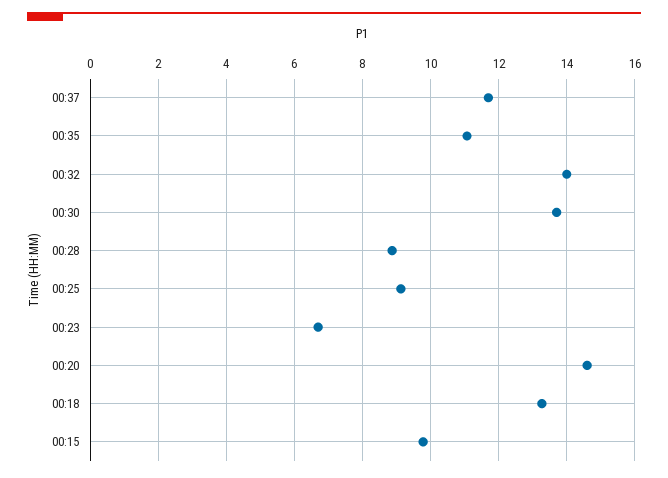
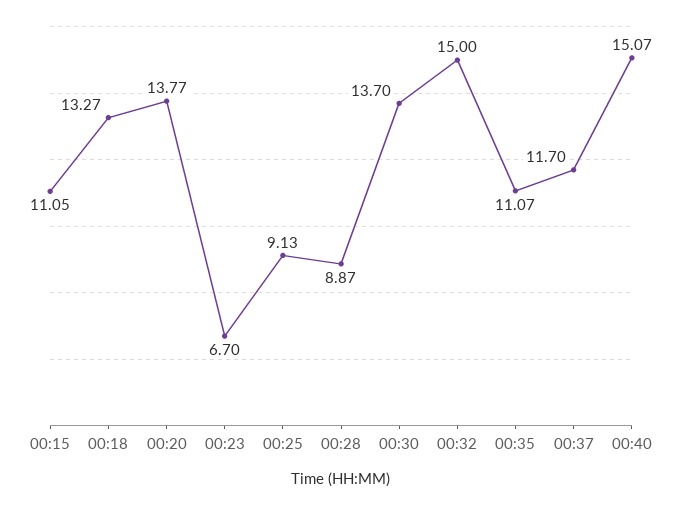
00:32: 14 -> 15
00:20: 14.6 -> 13.77
00:15: 9.8 -> 11.05
00:40: none -> 15.07

